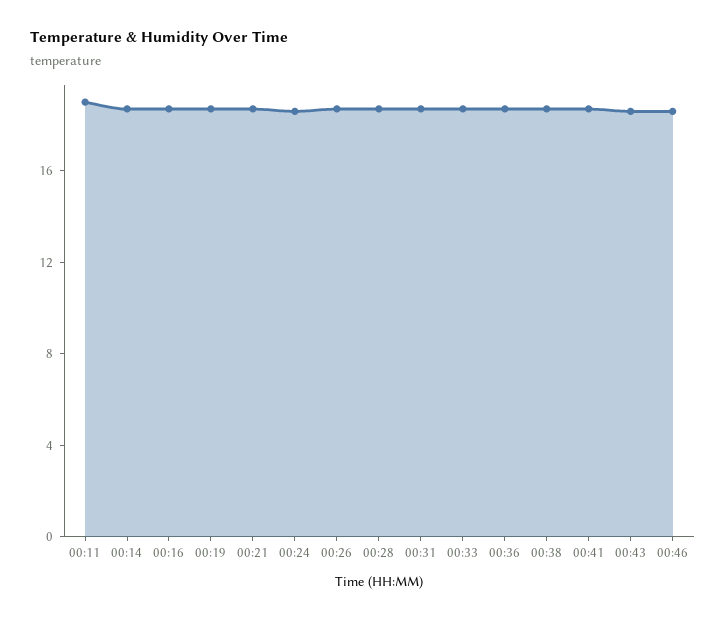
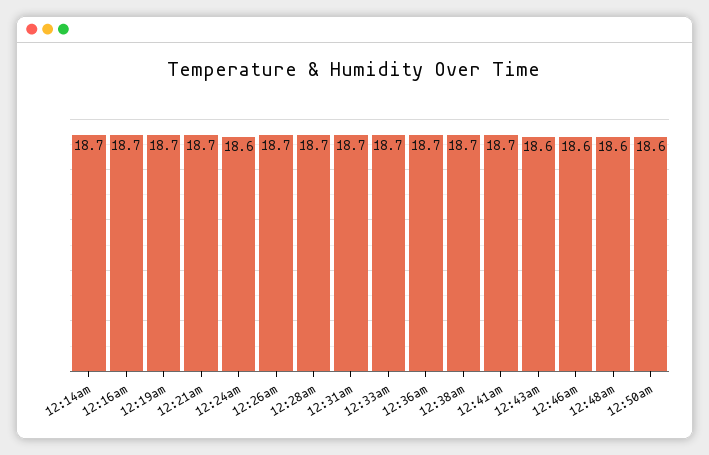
00:11: 19 -> none
12:48am: none -> 18.6
12:50am: none -> 18.6

